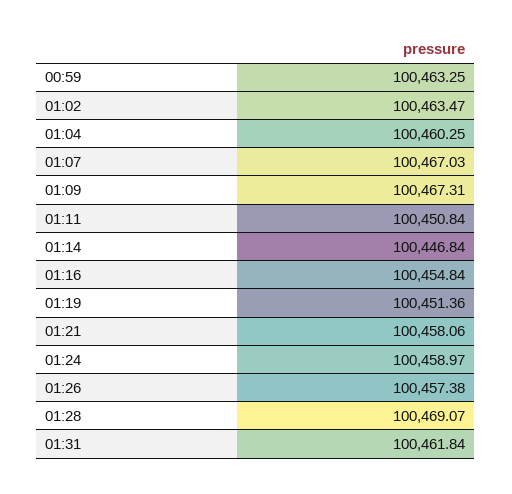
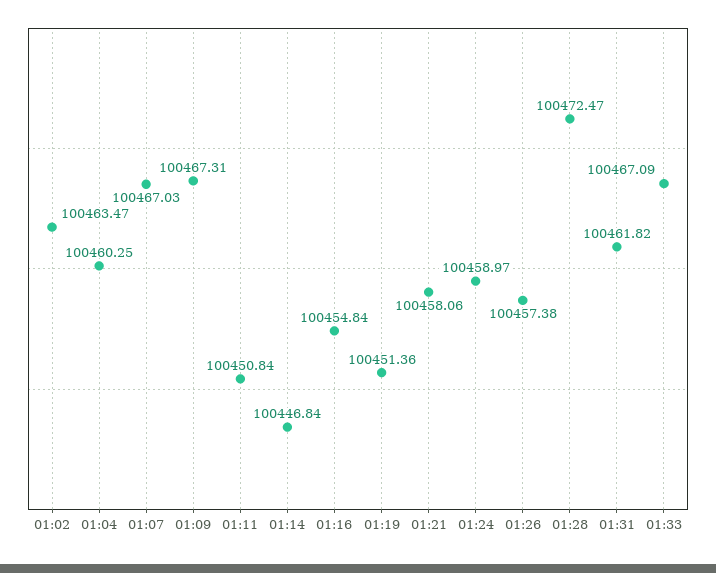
00:59: 100463.25 -> none
01:28: 100469.07 -> 100472.47
01:31: 100461.84 -> 100461.82
01:33: none -> 100467.09

